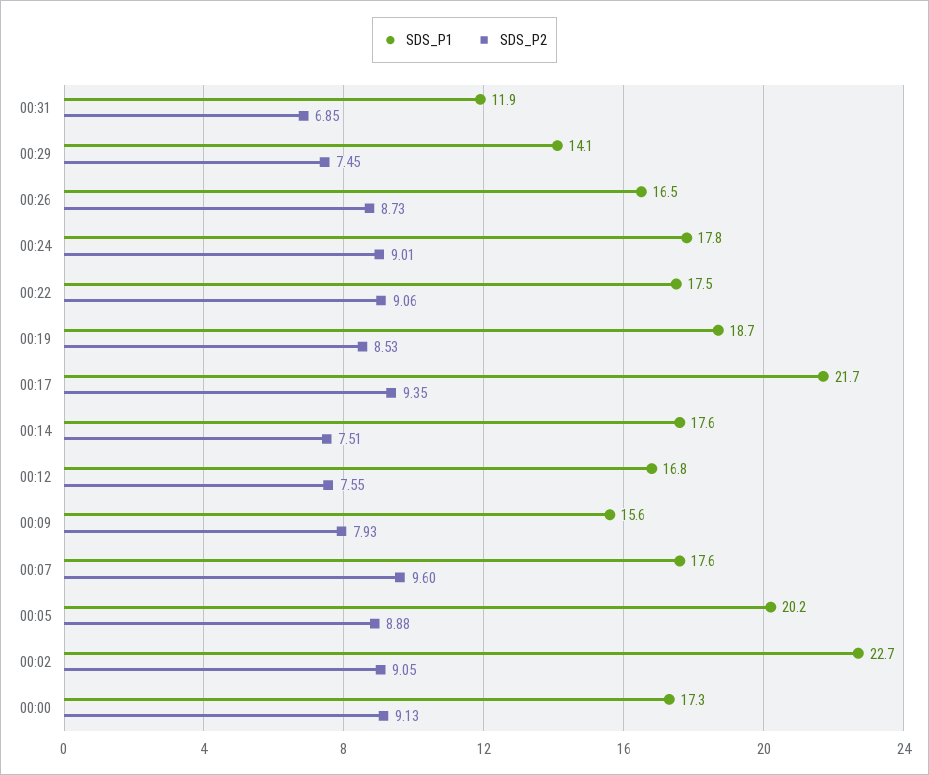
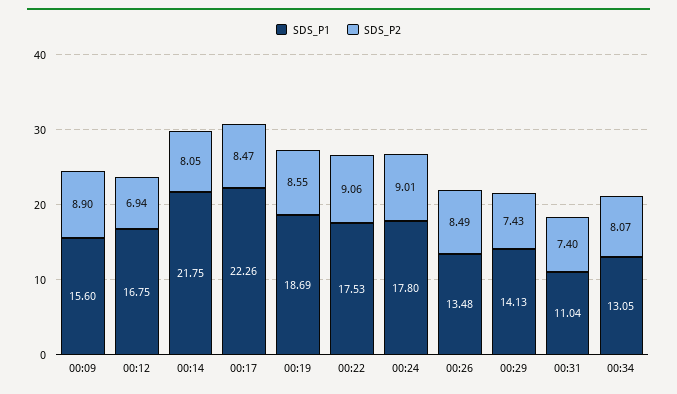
SDS_P1, 00:31: 11.9 -> 11.04
SDS_P2, 00:31: 6.85 -> 7.4
SDS_P2, 00:29: 7.45 -> 7.43
SDS_P1, 00:26: 16.5 -> 13.48
SDS_P2, 00:26: 8.73 -> 8.49
SDS_P2, 00:19: 8.53 -> 8.55
SDS_P1, 00:17: 21.7 -> 22.26
SDS_P2, 00:17: 9.35 -> 8.47
SDS_P1, 00:14: 17.6 -> 21.75
SDS_P2, 00:14: 7.51 -> 8.05
SDS_P2, 00:12: 7.55 -> 6.94
SDS_P2, 00:09: 7.93 -> 8.9
SDS_P1, 00:07: 17.6 -> none
SDS_P2, 00:07: 9.6 -> none
SDS_P1, 00:05: 20.2 -> none
SDS_P2, 00:05: 8.88 -> none
SDS_P1, 00:02: 22.7 -> none
SDS_P2, 00:02: 9.05 -> none
SDS_P1, 00:00: 17.3 -> none
SDS_P2, 00:00: 9.13 -> none
SDS_P1, 00:34: none -> 13.05
SDS_P2, 00:34: none -> 8.07

